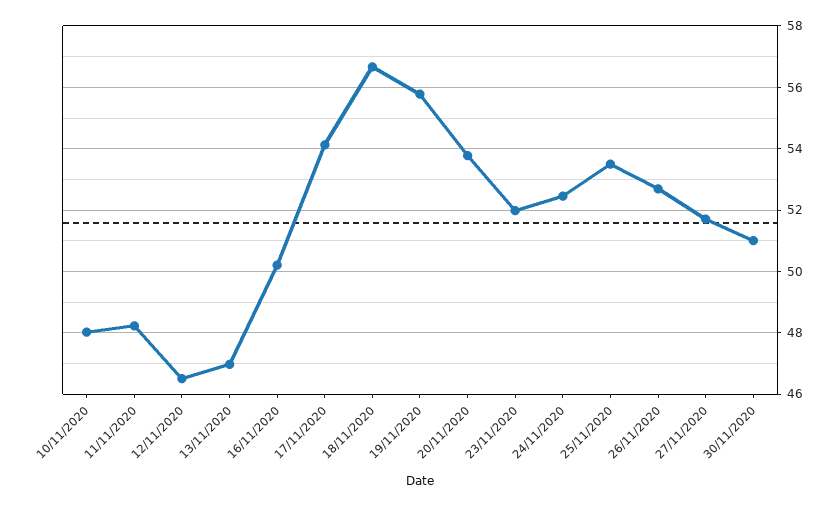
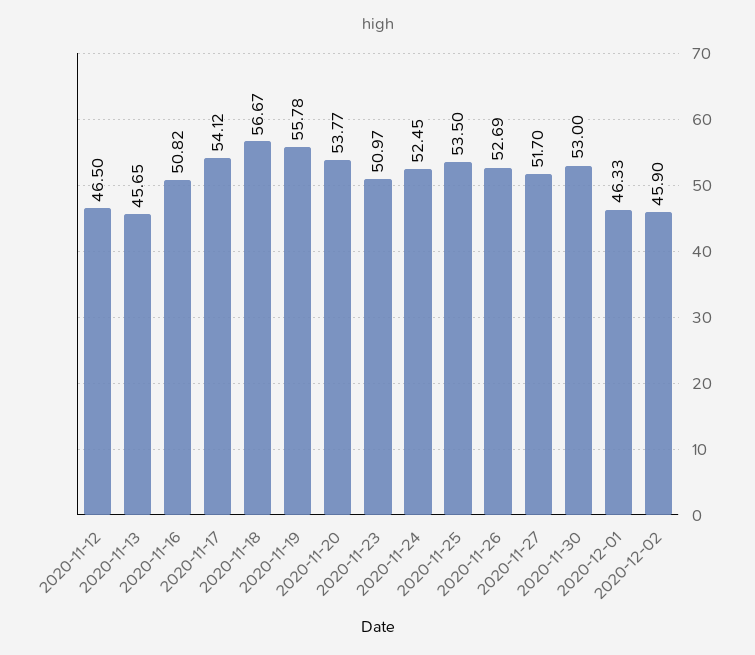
10/11/2020: 48 -> none
11/11/2020: 48.2 -> none
13/11/2020: 47 -> 45.65
16/11/2020: 50.2 -> 50.82
23/11/2020: 52 -> 50.97
30/11/2020: 51 -> 53
2020-12-01: none -> 46.33
2020-12-02: none -> 45.9

